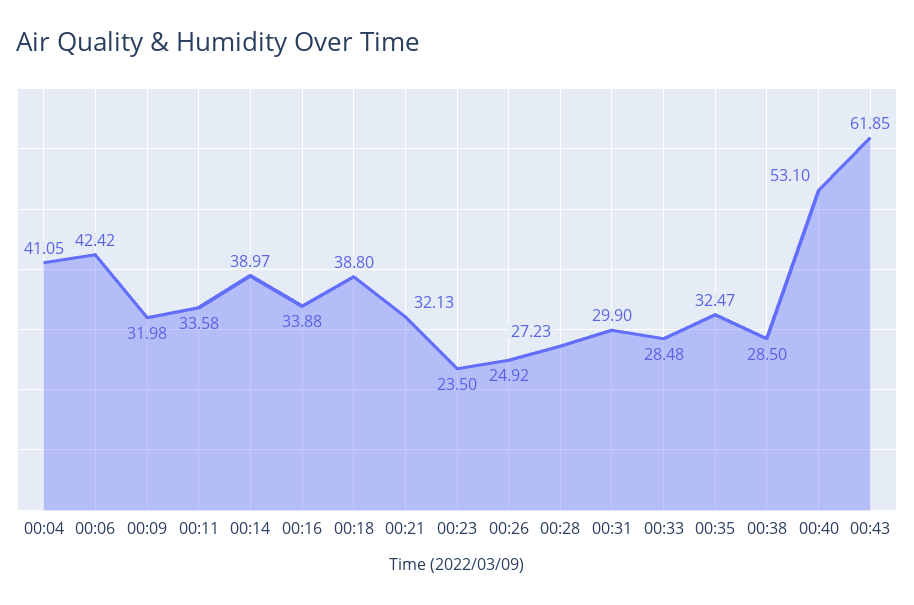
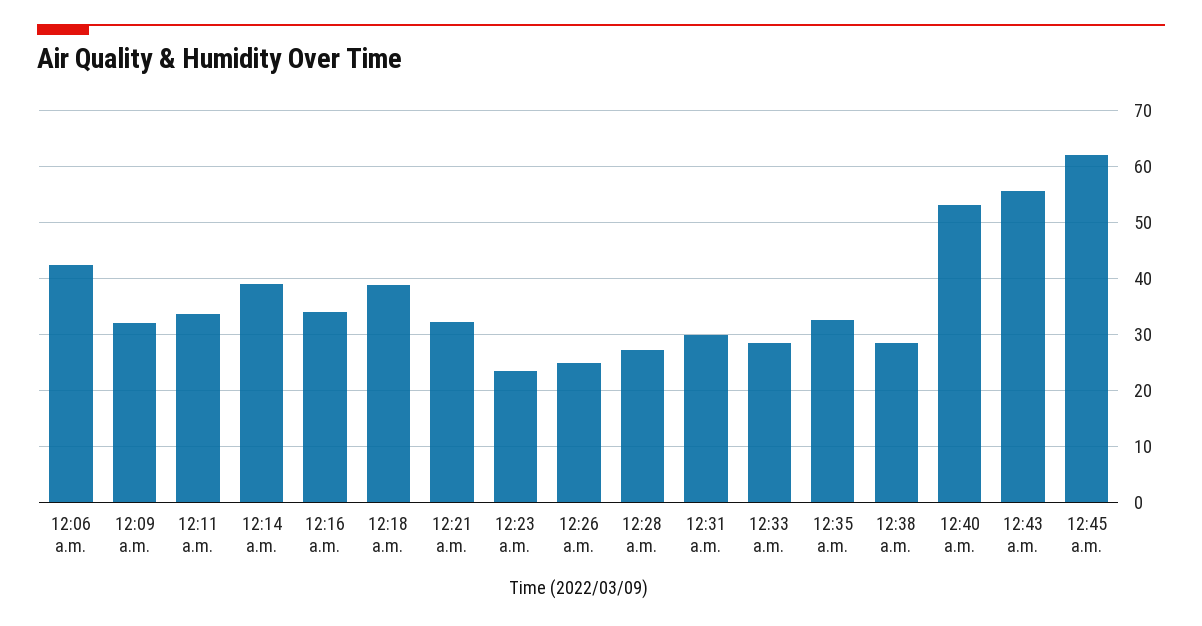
00:04: 41.05 -> none
00:43: 61.85 -> 56
12:45 a.m.: none -> 62

